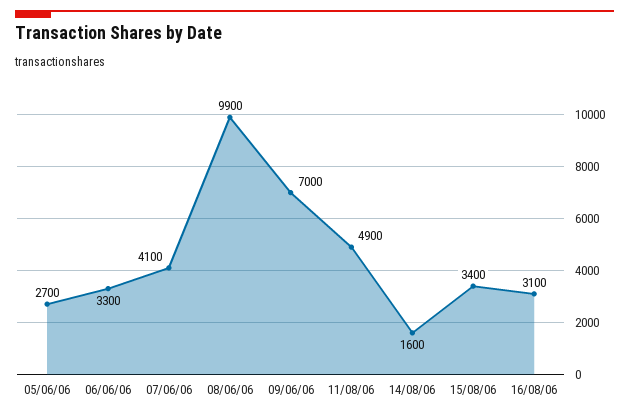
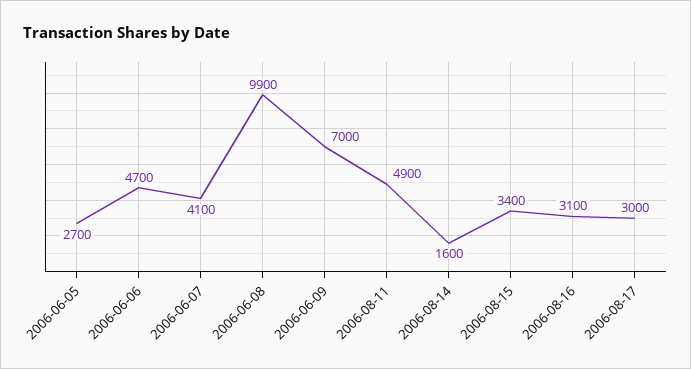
06/06/06: 3300 -> 4700
2006-08-17: none -> 3000

